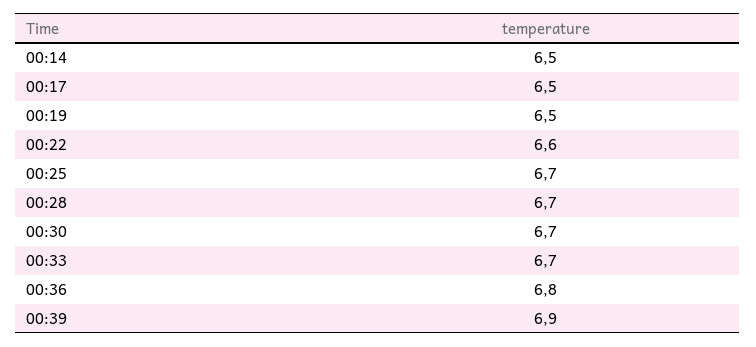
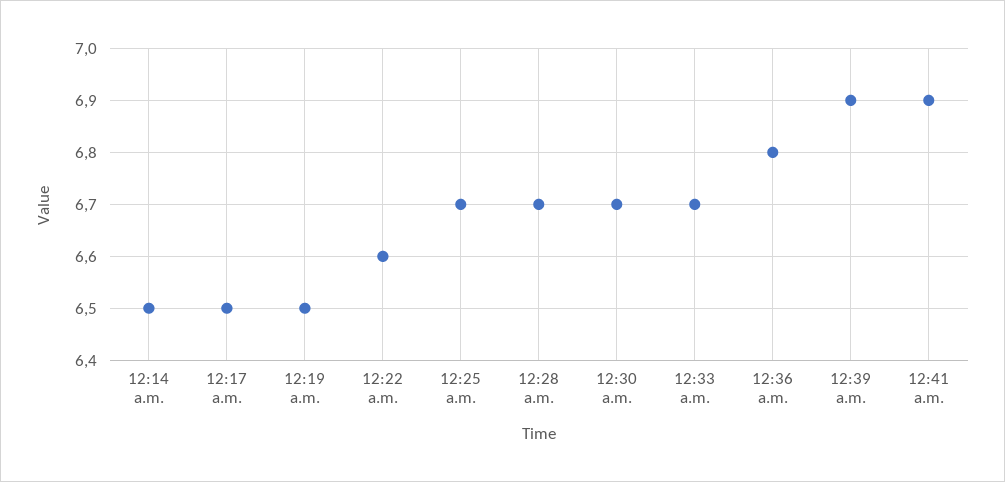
12:41 a.m.: none -> 6.9

